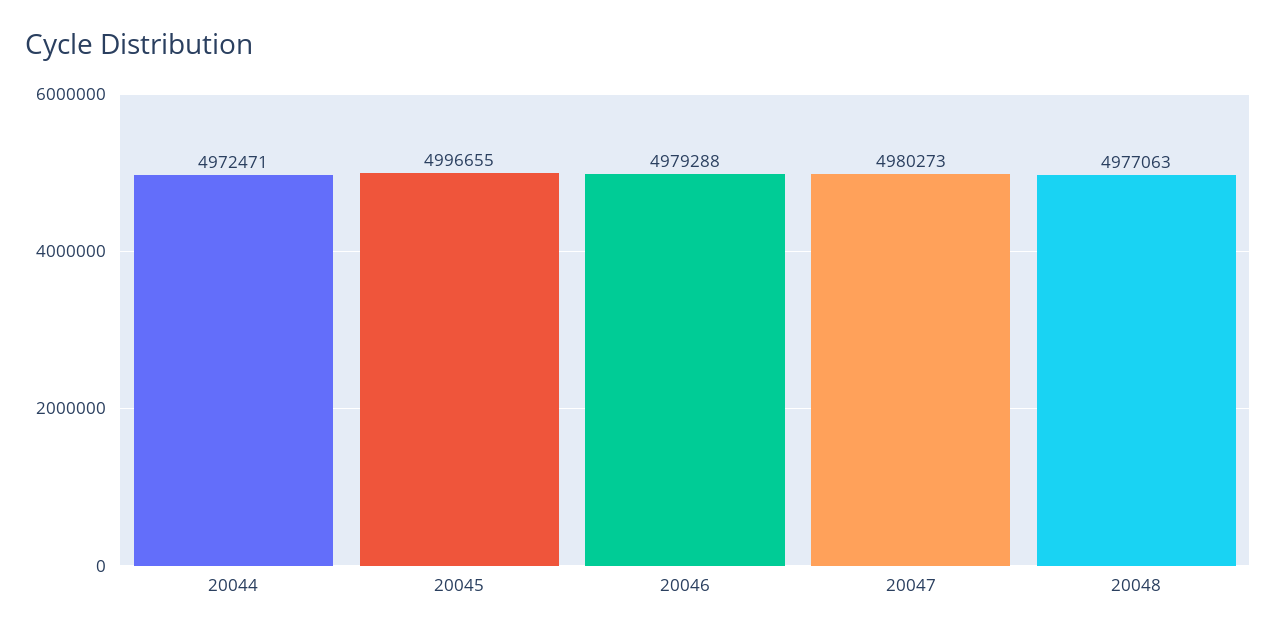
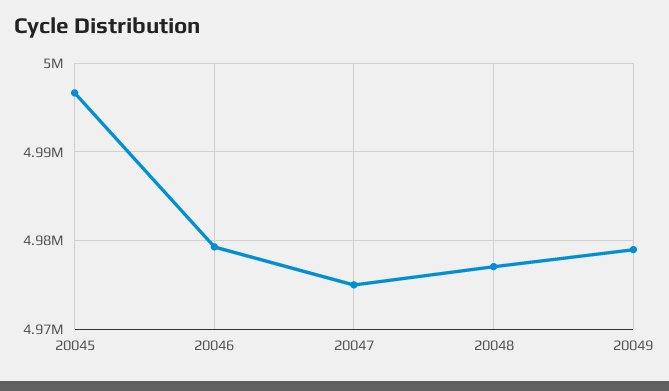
20044: 4972471 -> none
20047: 4980273 -> 4975000
20049: none -> 4979000

